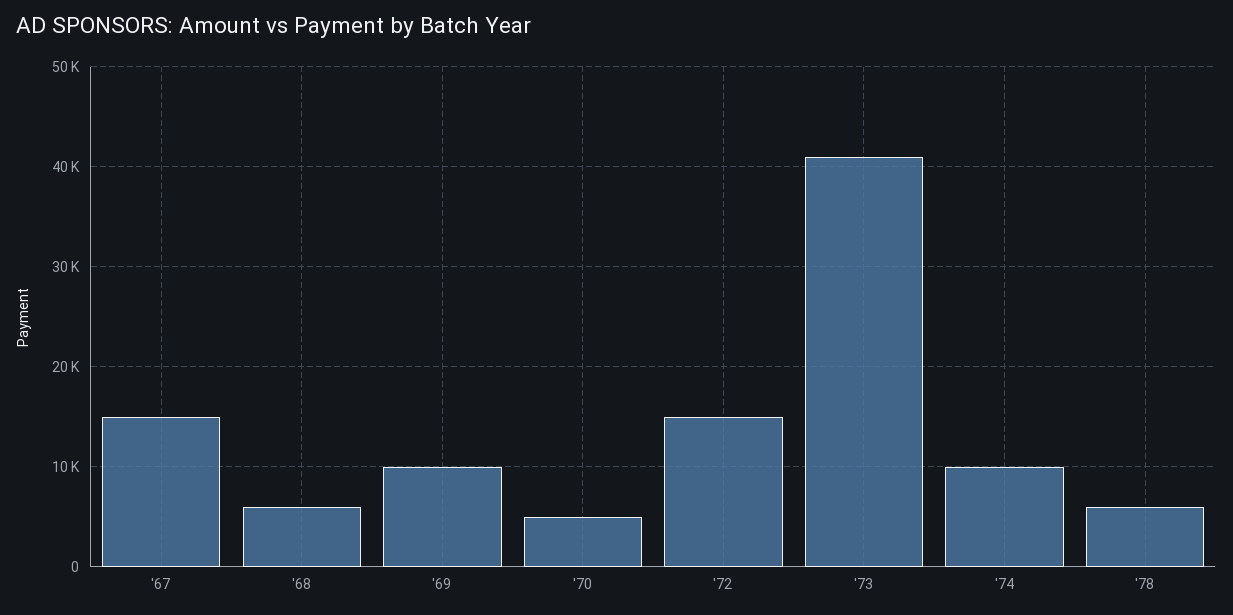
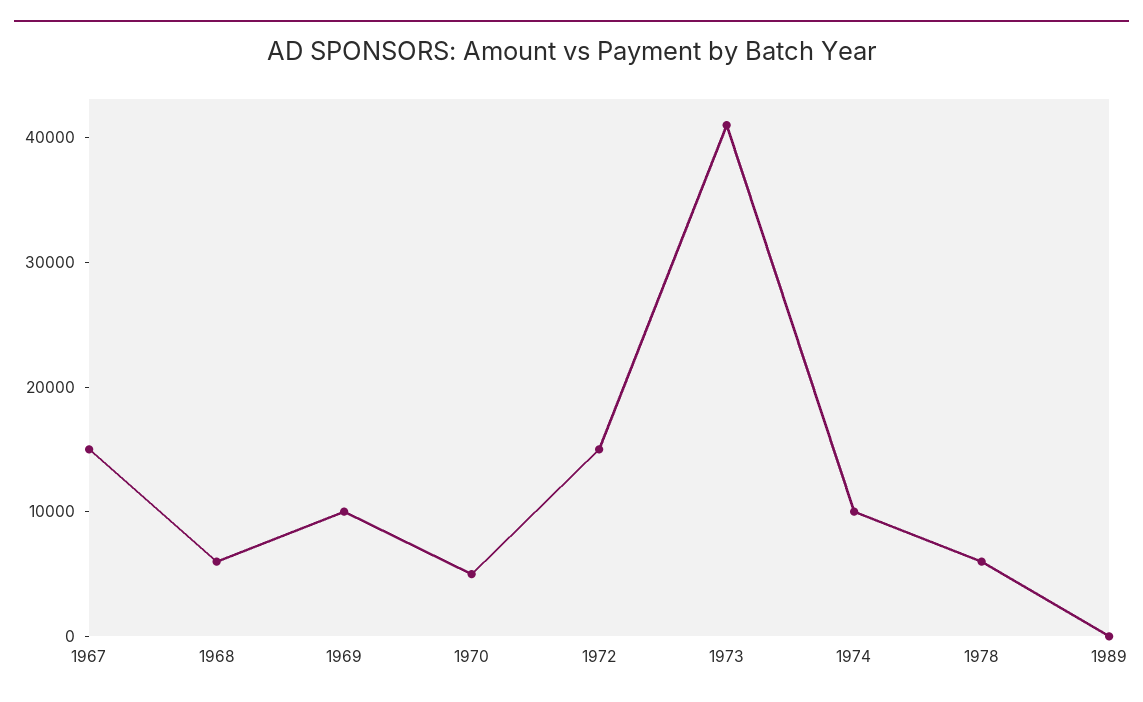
1989: none -> 0

